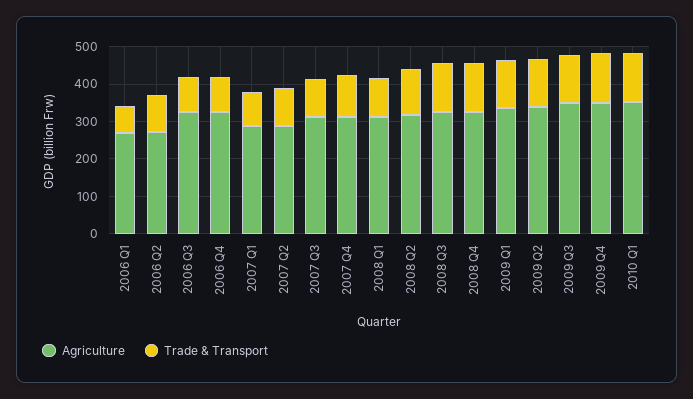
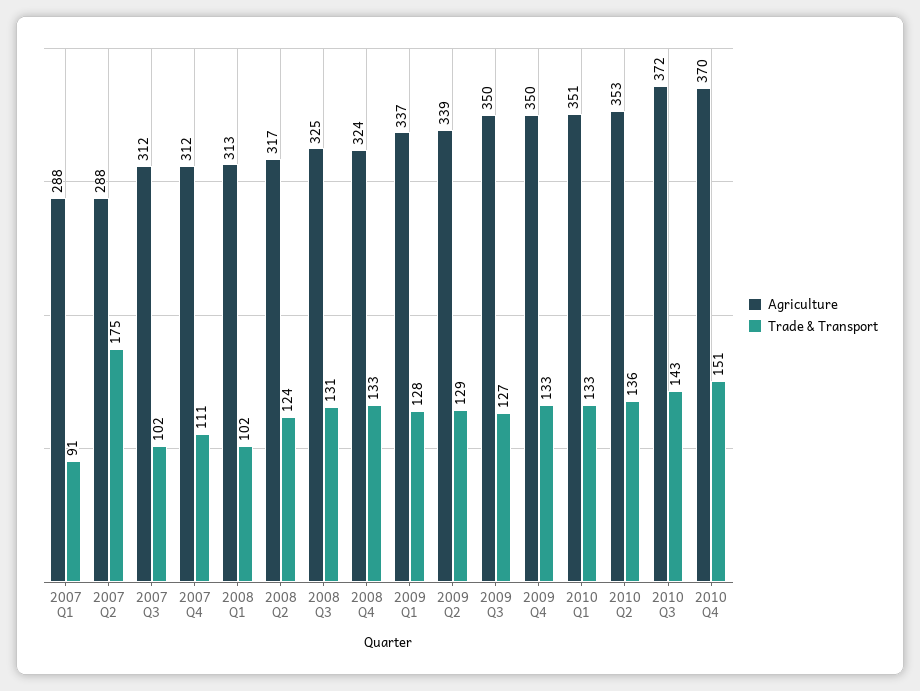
Agriculture, 2006 Q1: 275 -> none
Trade & Transport, 2006 Q1: 75 -> none
Agriculture, 2006 Q2: 275 -> none
Trade & Transport, 2006 Q2: 100 -> none
Agriculture, 2006 Q3: 325 -> none
Trade & Transport, 2006 Q3: 100 -> none
Agriculture, 2006 Q4: 325 -> none
Trade & Transport, 2006 Q4: 100 -> none
Trade & Transport, 2007 Q2: 100 -> 175
Agriculture, 2010 Q2: none -> 353
Trade & Transport, 2010 Q2: none -> 136
Agriculture, 2010 Q3: none -> 372
Trade & Transport, 2010 Q3: none -> 143
Agriculture, 2010 Q4: none -> 370
Trade & Transport, 2010 Q4: none -> 151

